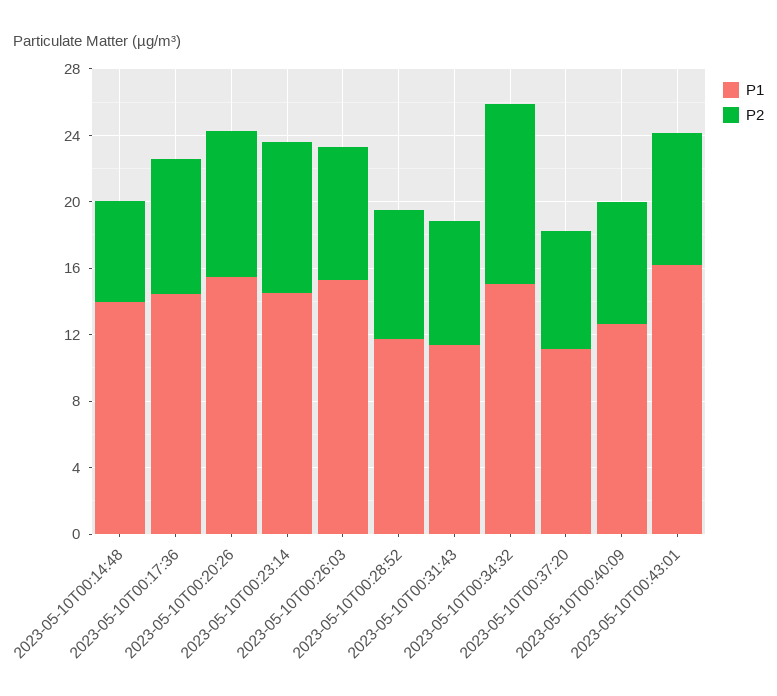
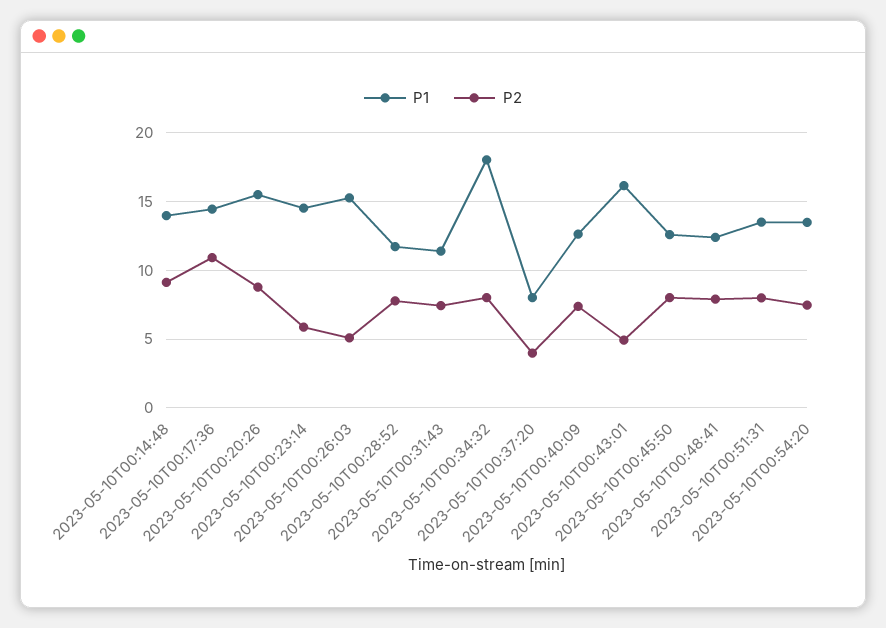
P2, 2023-05-10T00:14:48: 6 -> 9
P2, 2023-05-10T00:17:36: 8 -> 11
P2, 2023-05-10T00:23:14: 9 -> 6
P2, 2023-05-10T00:26:03: 8 -> 5
P1, 2023-05-10T00:34:32: 15 -> 18
P2, 2023-05-10T00:34:32: 11 -> 8
P1, 2023-05-10T00:37:20: 11 -> 8
P2, 2023-05-10T00:37:20: 7 -> 4
P2, 2023-05-10T00:43:01: 8 -> 5
P1, 2023-05-10T00:45:50: none -> 12.5
P2, 2023-05-10T00:45:50: none -> 8
P1, 2023-05-10T00:48:41: none -> 12.5
P2, 2023-05-10T00:48:41: none -> 8
P1, 2023-05-10T00:51:31: none -> 13.5
P2, 2023-05-10T00:51:31: none -> 8
P1, 2023-05-10T00:54:20: none -> 13.5
P2, 2023-05-10T00:54:20: none -> 7.5

